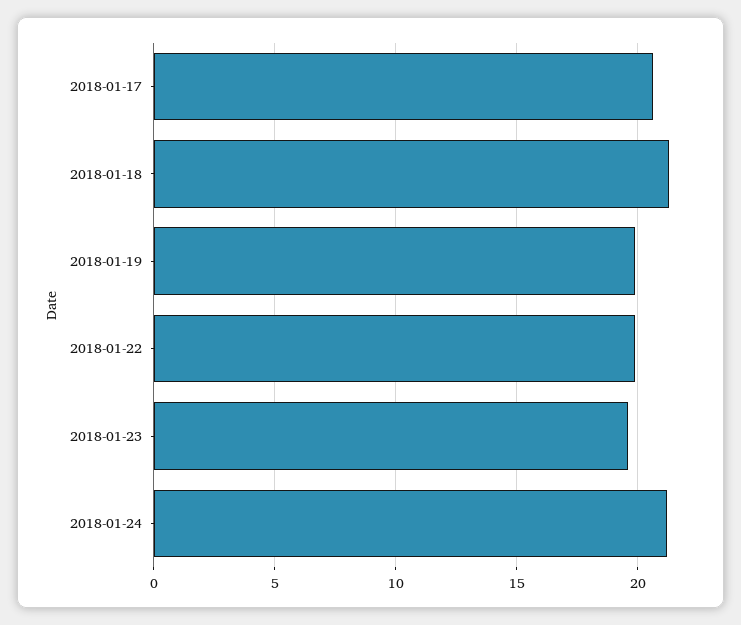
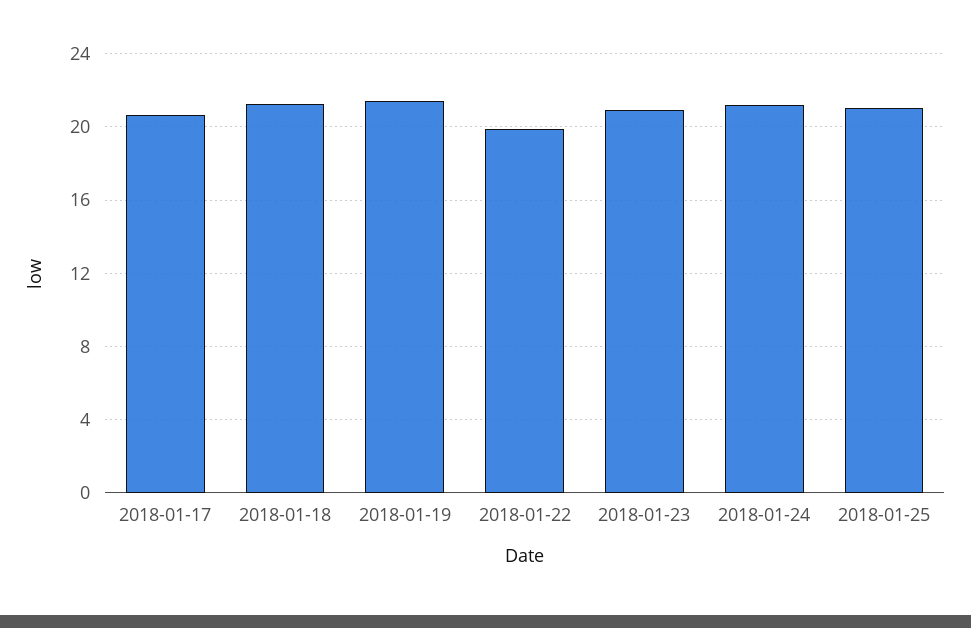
2018-01-19: 20 -> 21.5
2018-01-23: 19.5 -> 21
2018-01-25: none -> 21

